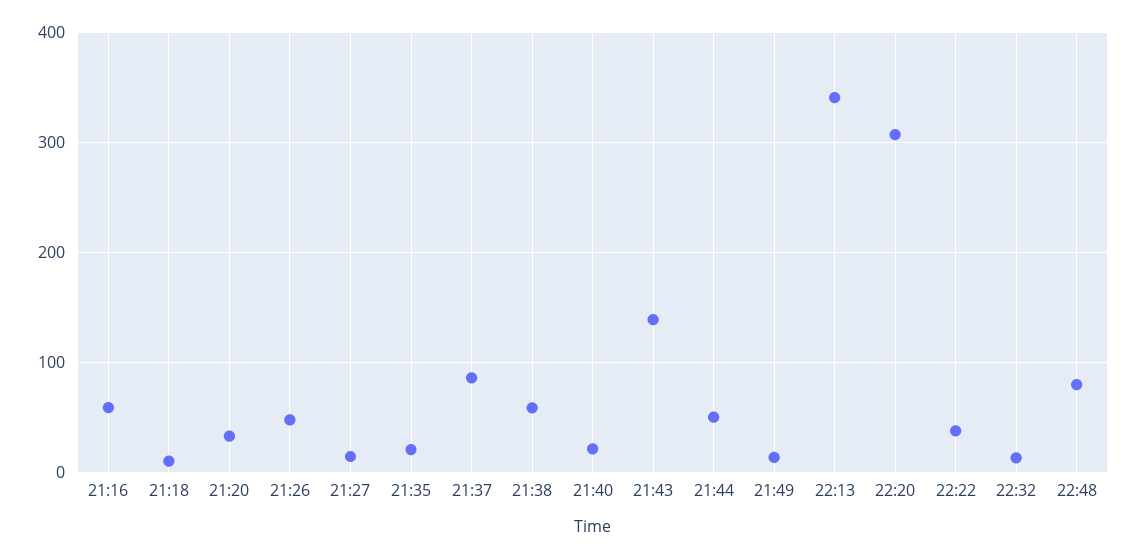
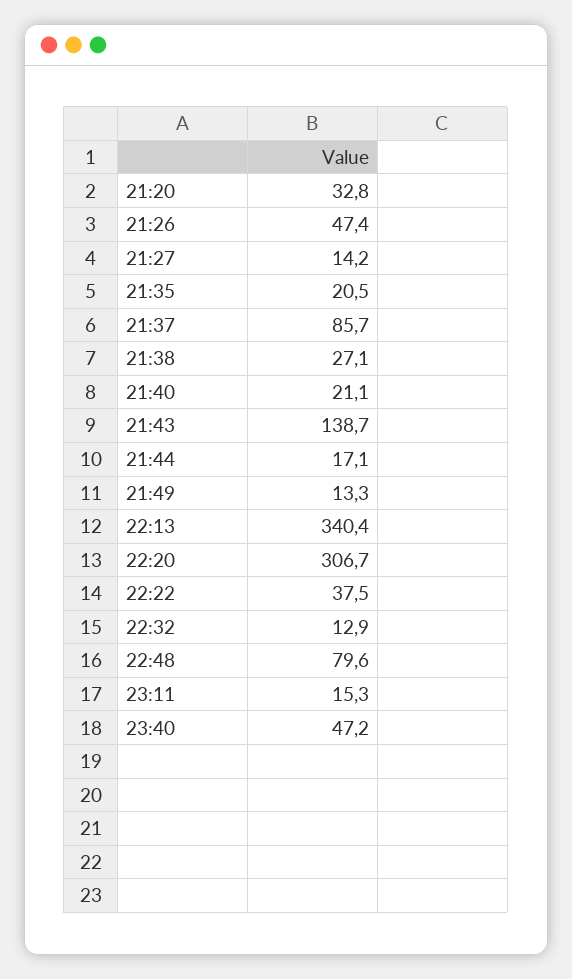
21:16: 60 -> none
21:18: 10 -> none
21:38: 60 -> 27.1
21:44: 50 -> 17.1
23:11: none -> 15.3
23:40: none -> 47.2

